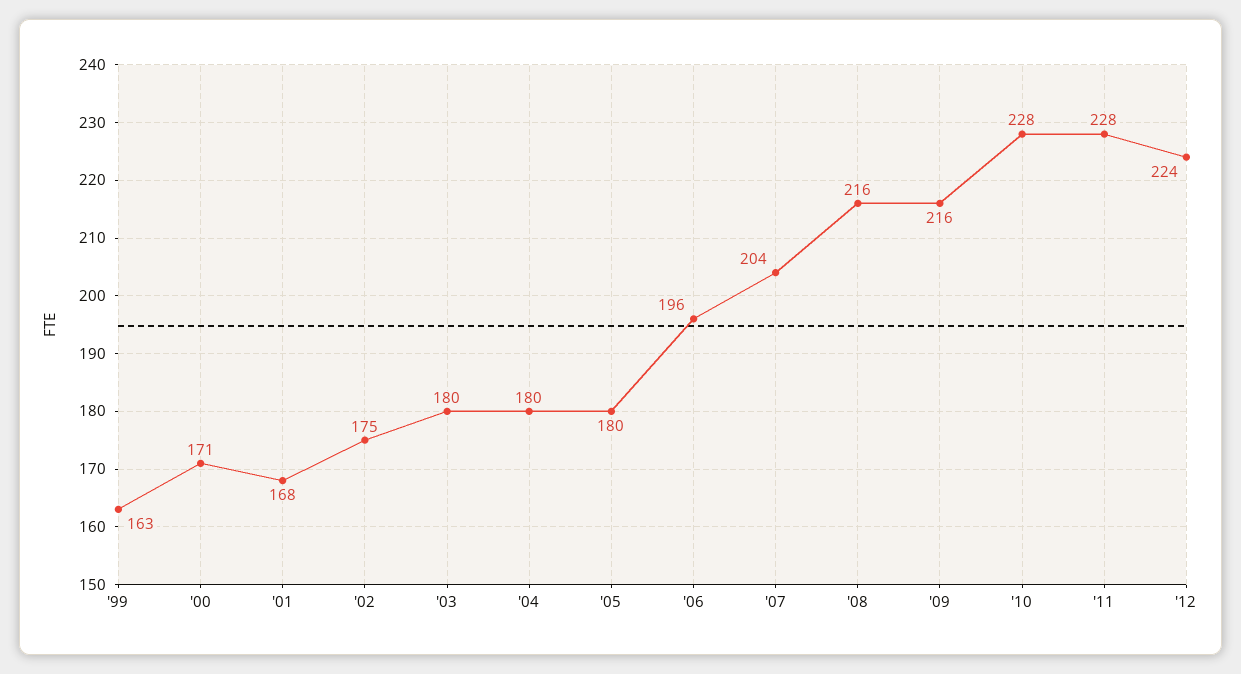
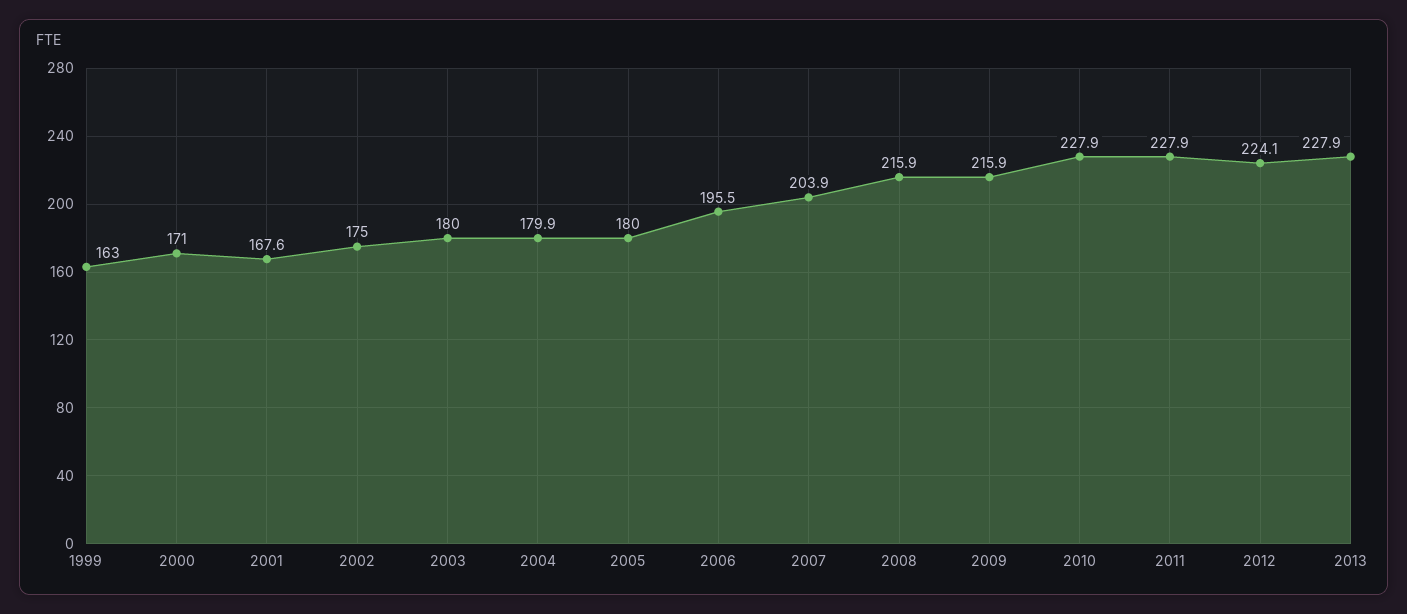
2013: none -> 227.9

